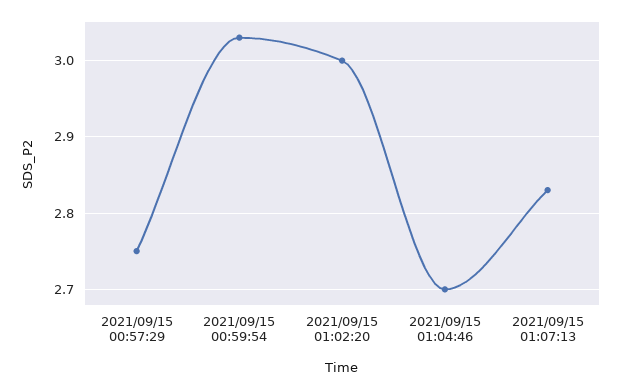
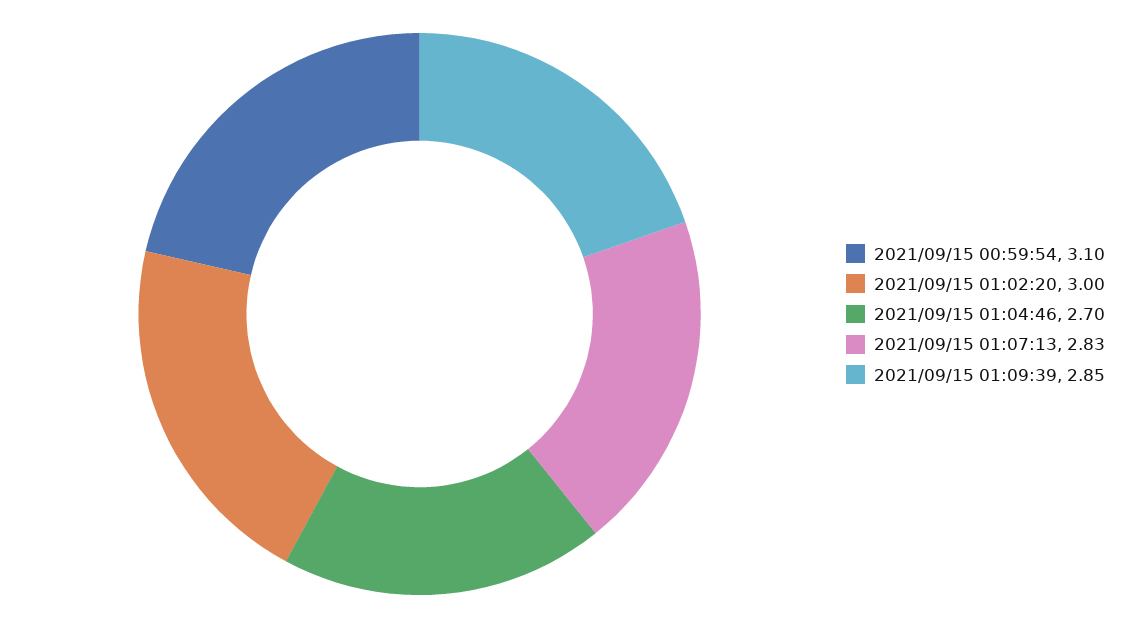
2021/09/15 00:57:29: 2.75 -> none
2021/09/15 00:59:54: 3.03 -> 3.1
2021/09/15 01:09:39: none -> 2.85

